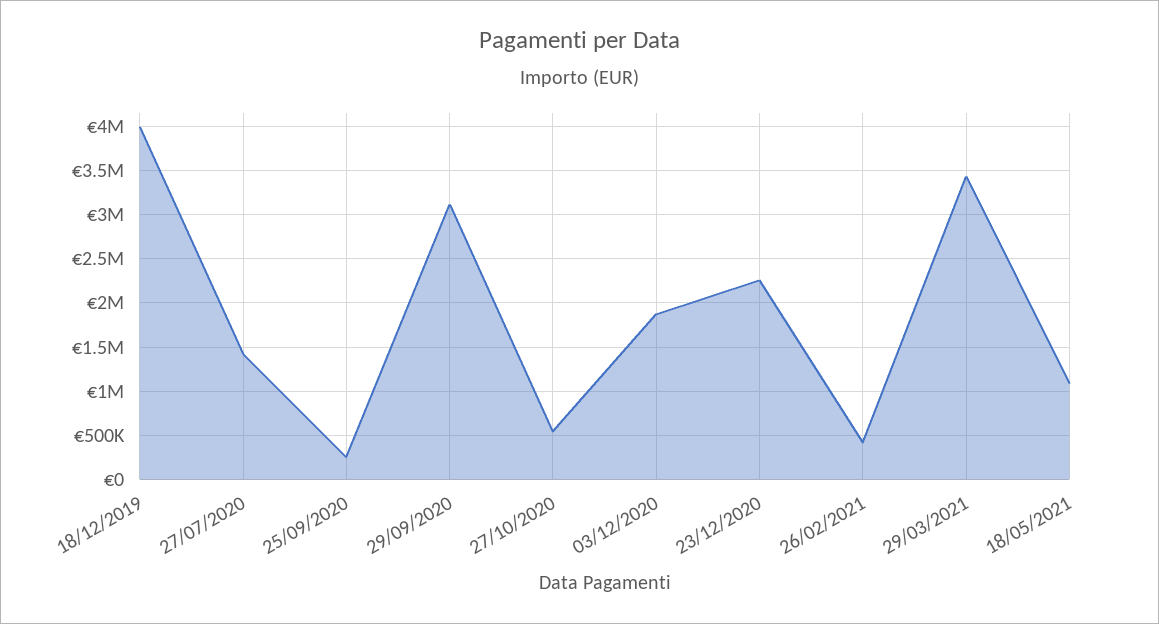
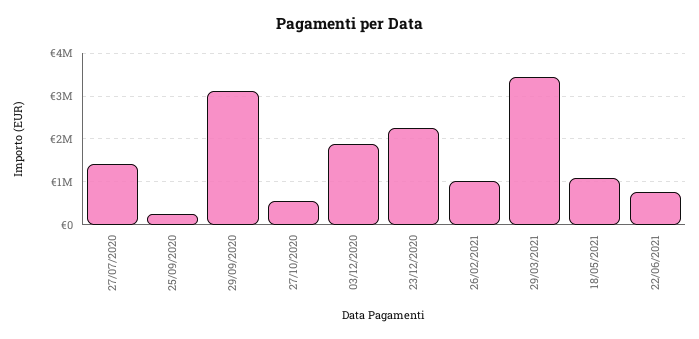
18/12/2019: 4000000 -> none
26/02/2021: 400000 -> 1000000
22/06/2021: none -> 800000

